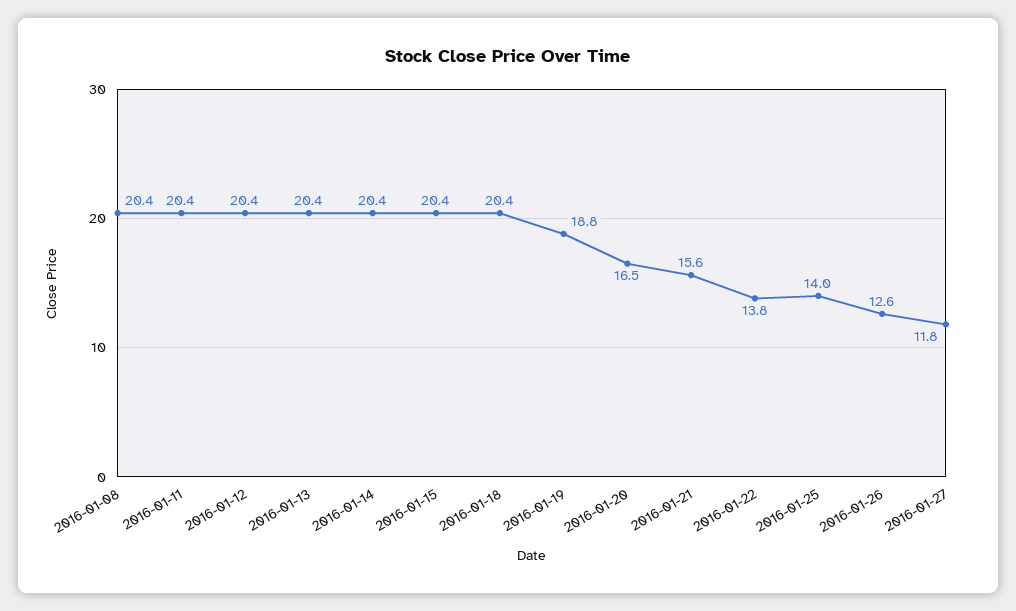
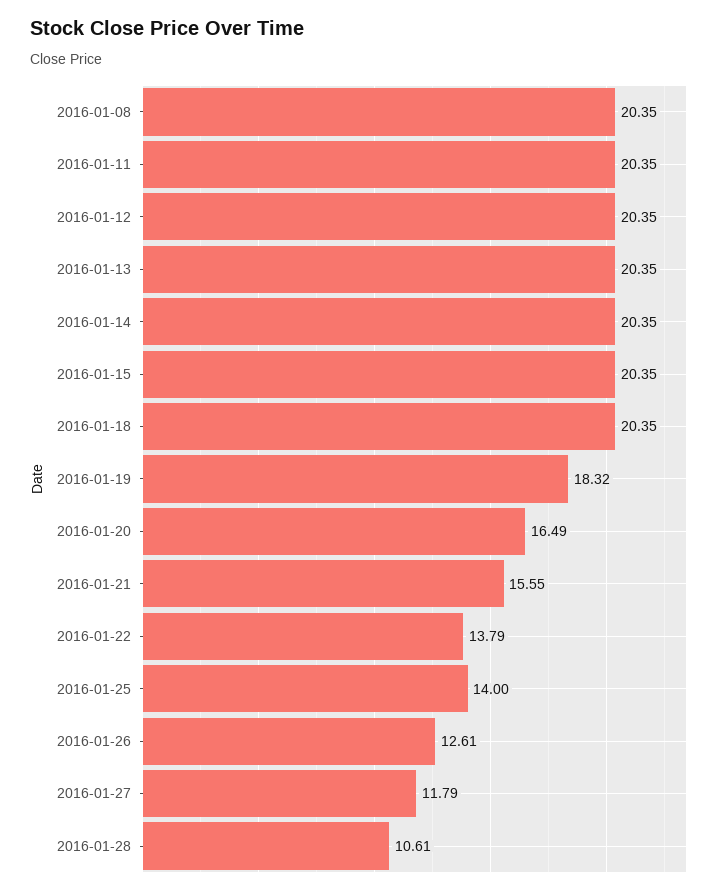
2016-01-19: 18.8 -> 18.32
2016-01-28: none -> 10.61

